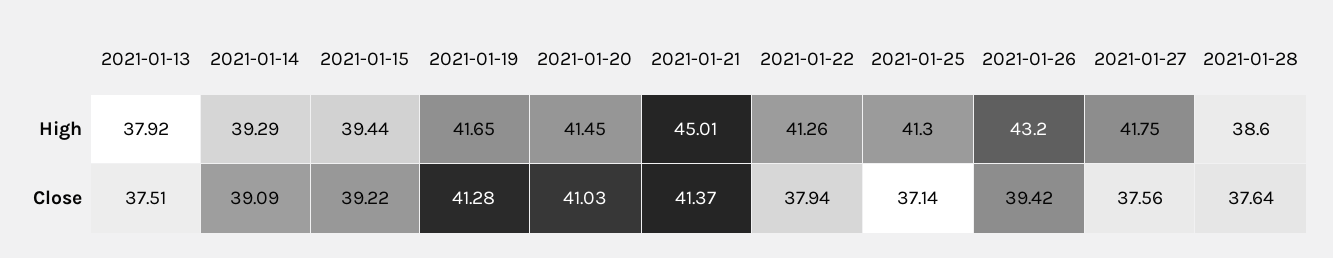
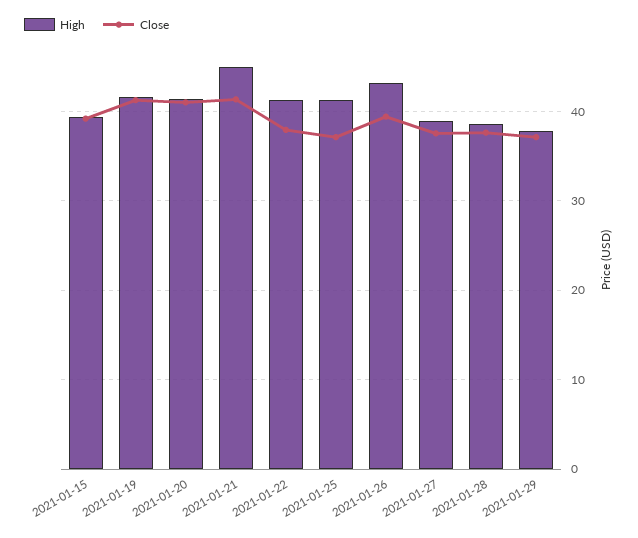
High, 2021-01-13: 37.92 -> none
High, 2021-01-14: 39.29 -> none
High, 2021-01-27: 41.75 -> 39
Close, 2021-01-13: 37.51 -> none
Close, 2021-01-14: 39.09 -> none
High, 2021-01-29: none -> 38
Close, 2021-01-29: none -> 37

